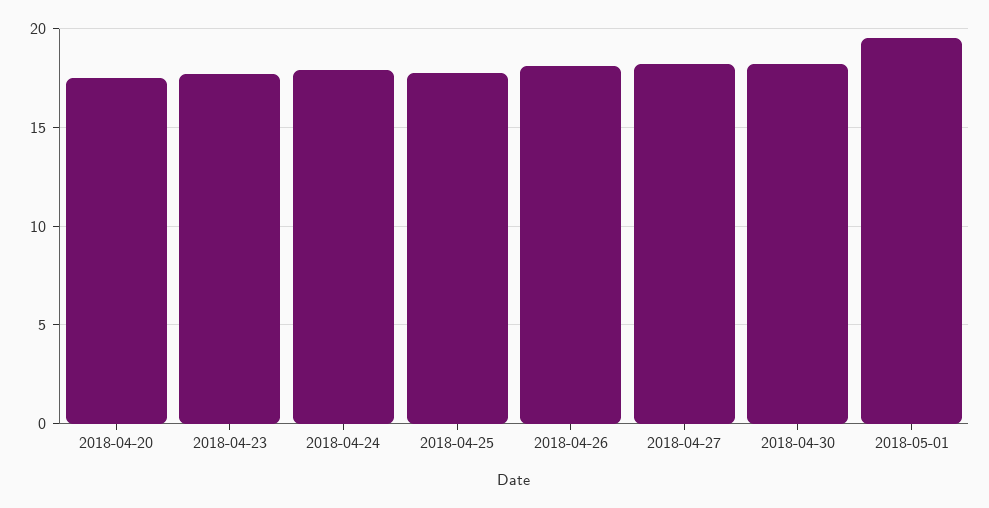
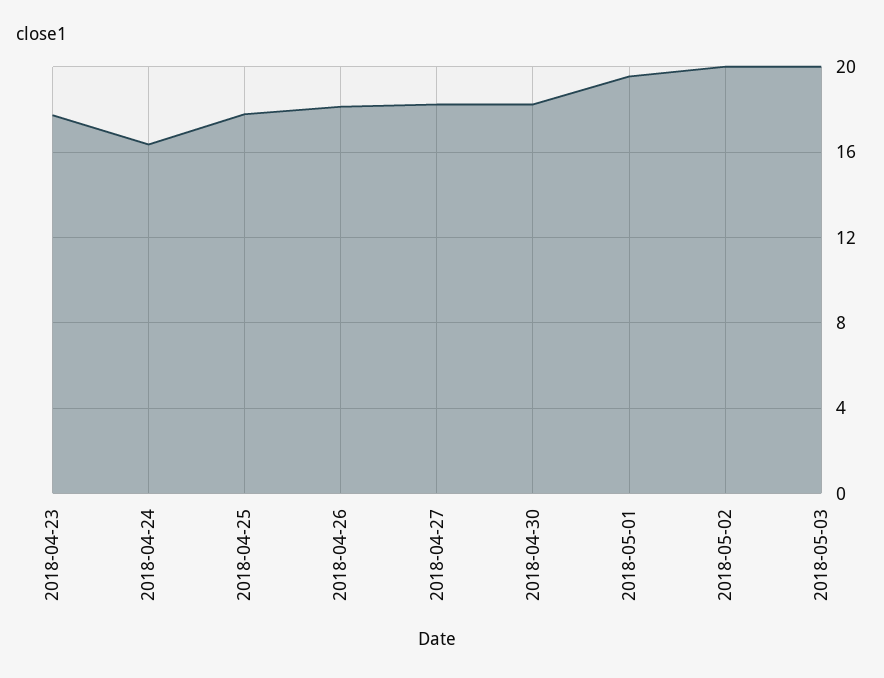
2018-04-20: 17.5 -> none
2018-04-24: 18 -> 16.5
2018-05-02: none -> 20
2018-05-03: none -> 20

